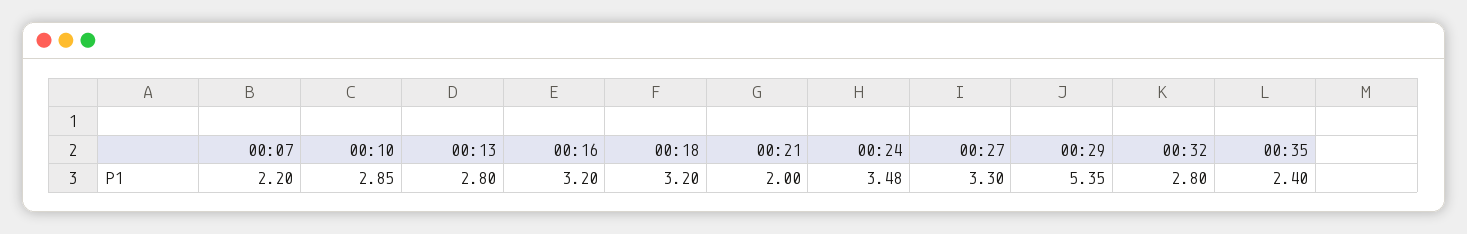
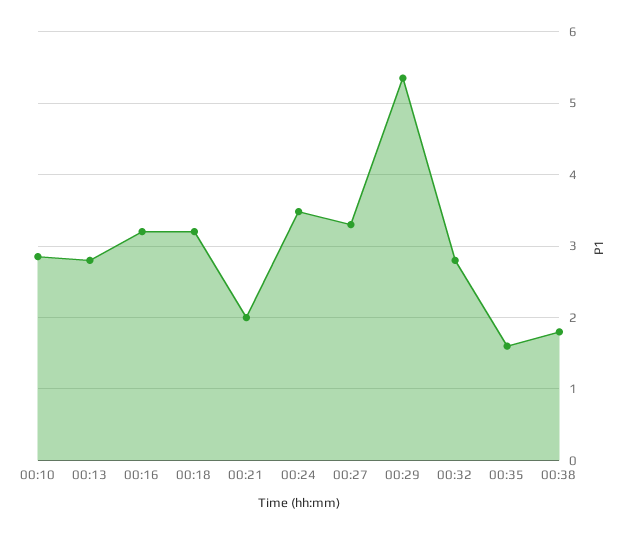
00:07: 2.2 -> none
00:35: 2.4 -> 1.6
00:38: none -> 1.8

